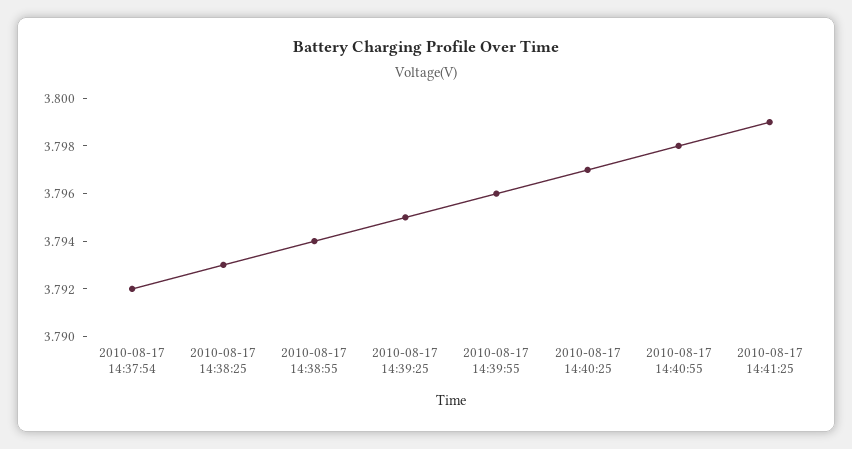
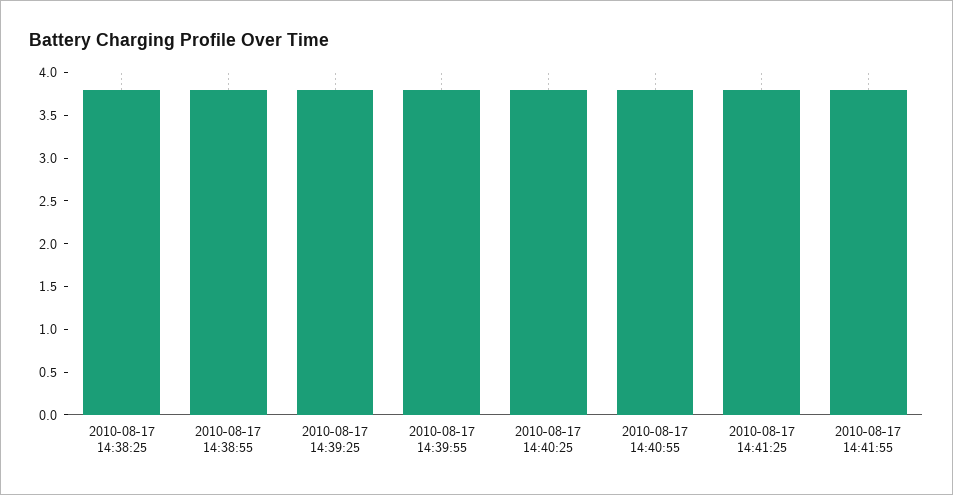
2010-08-17 14:37:54: 3.792 -> none
2010-08-17 14:41:55: none -> 3.8

